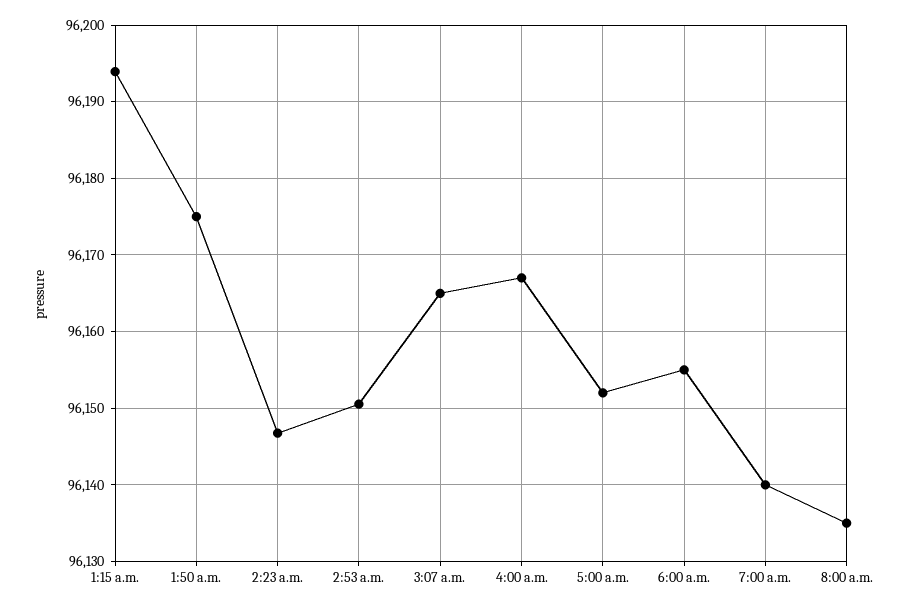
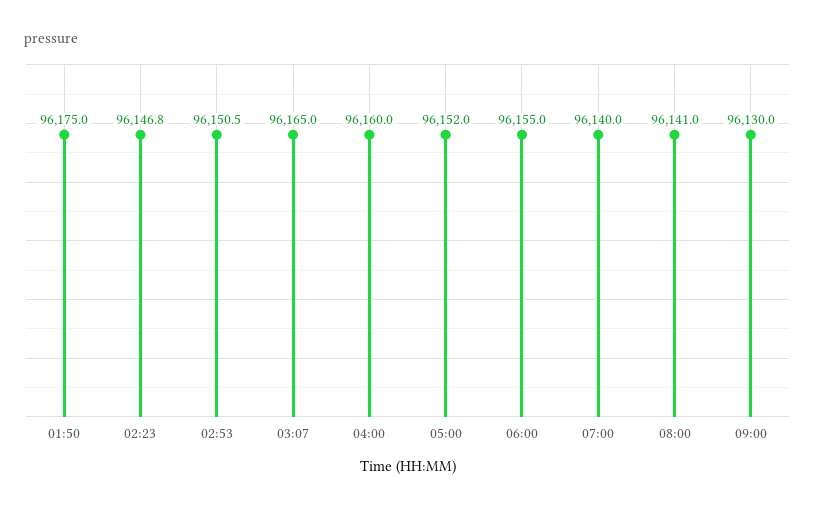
1:15 a.m.: 96194 -> none
4:00 a.m.: 96167 -> 96160
8:00 a.m.: 96135 -> 96141
09:00: none -> 96130

